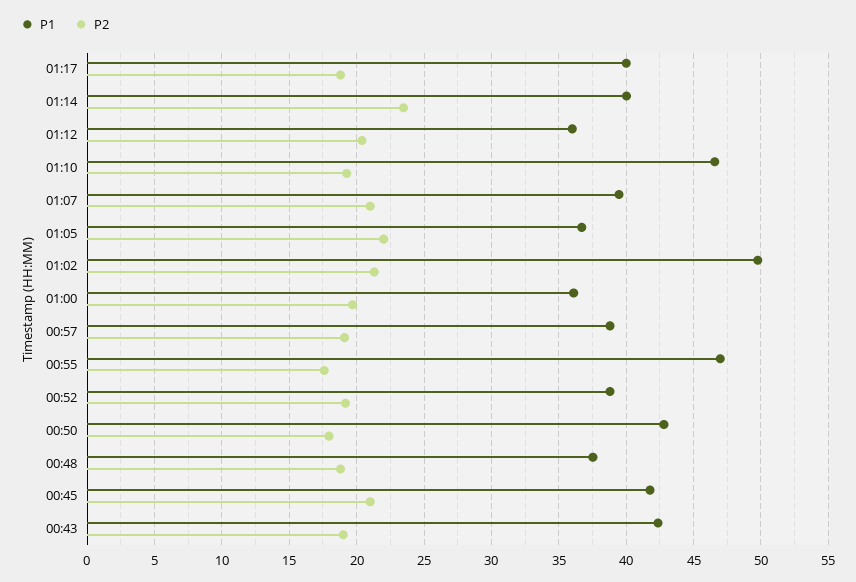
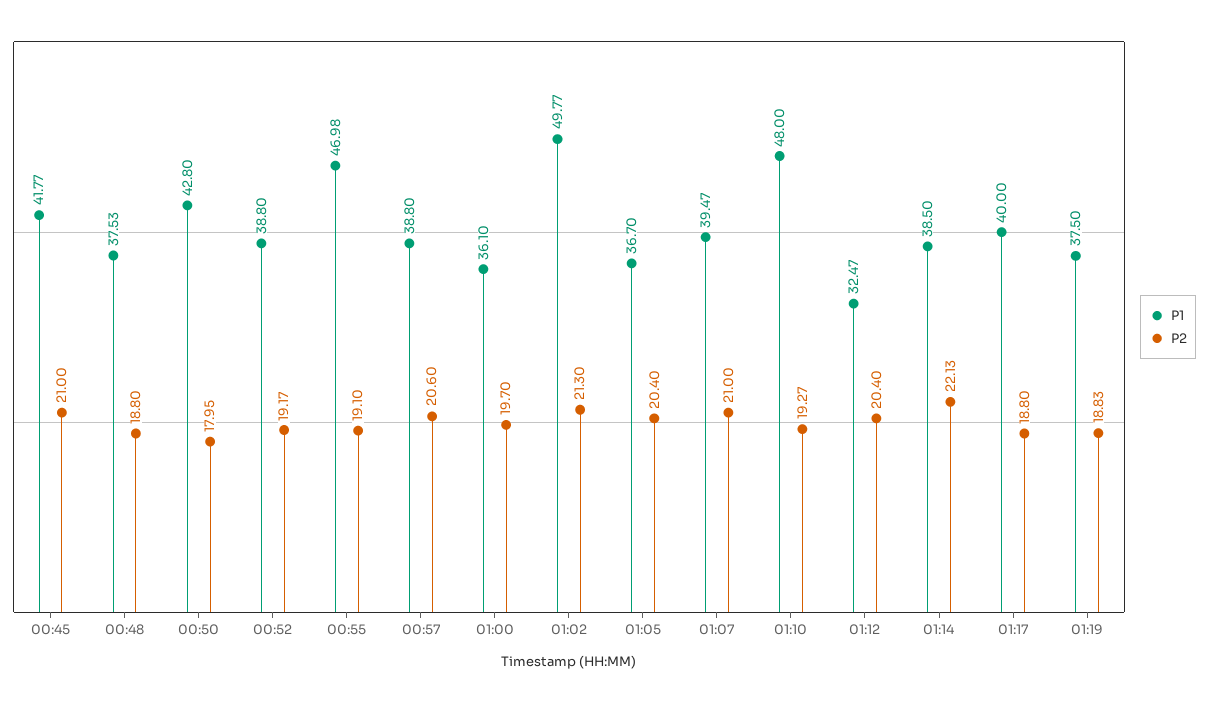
P1, 01:14: 40 -> 38.5
P2, 01:14: 23.5 -> 22.13
P1, 01:12: 36 -> 32.47
P1, 01:10: 46.5 -> 48
P2, 01:05: 22 -> 20.4
P2, 00:57: 19 -> 20.6
P2, 00:55: 17.5 -> 19.1
P1, 00:43: 42.5 -> none
P2, 00:43: 19 -> none
P1, 01:19: none -> 37.5
P2, 01:19: none -> 18.83

